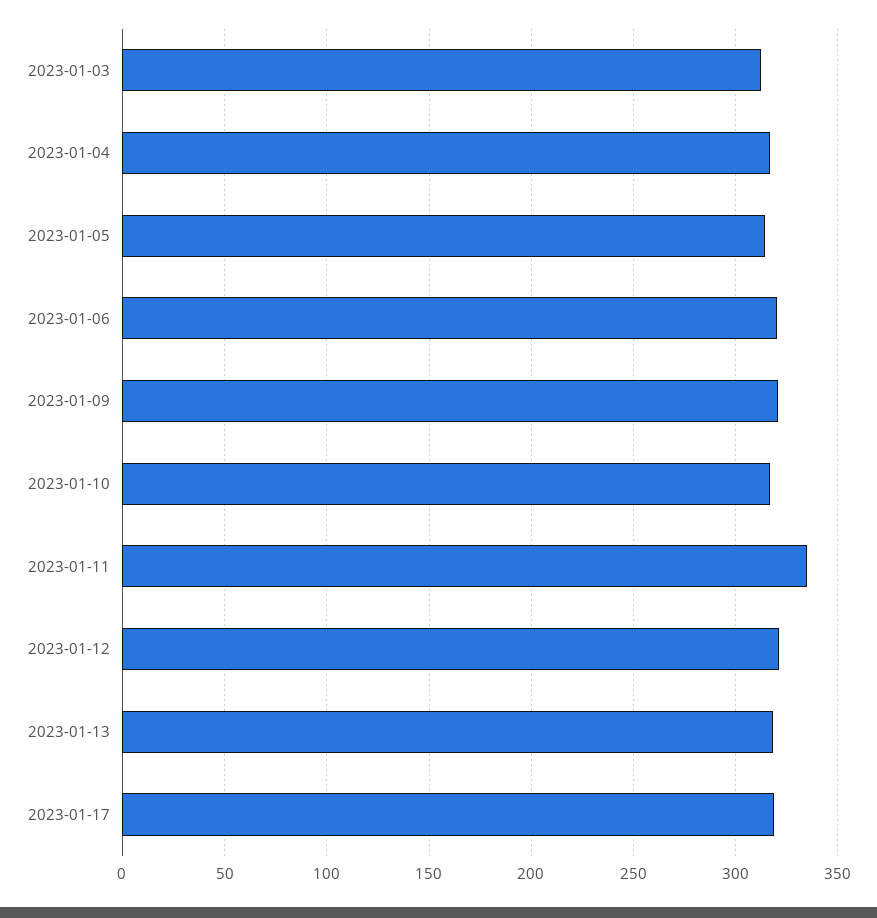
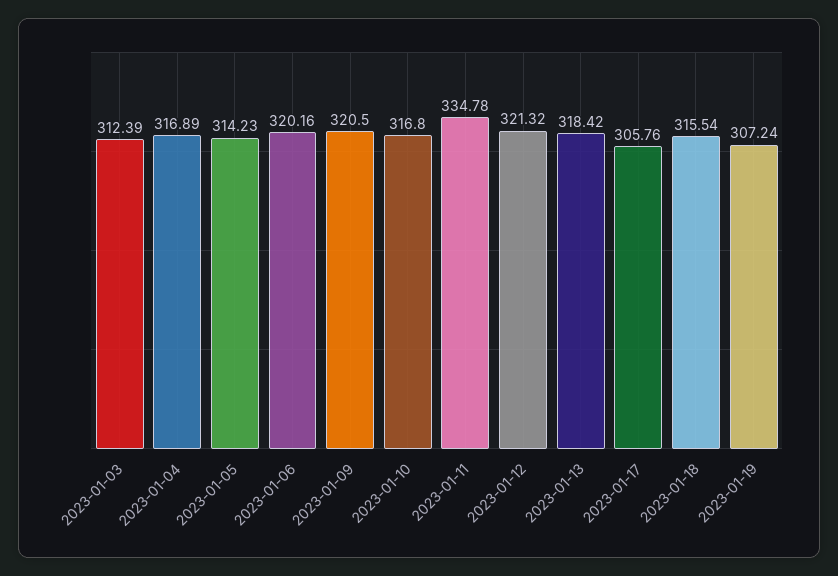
2023-01-17: 320 -> 305.76
2023-01-18: none -> 315.54
2023-01-19: none -> 307.24

